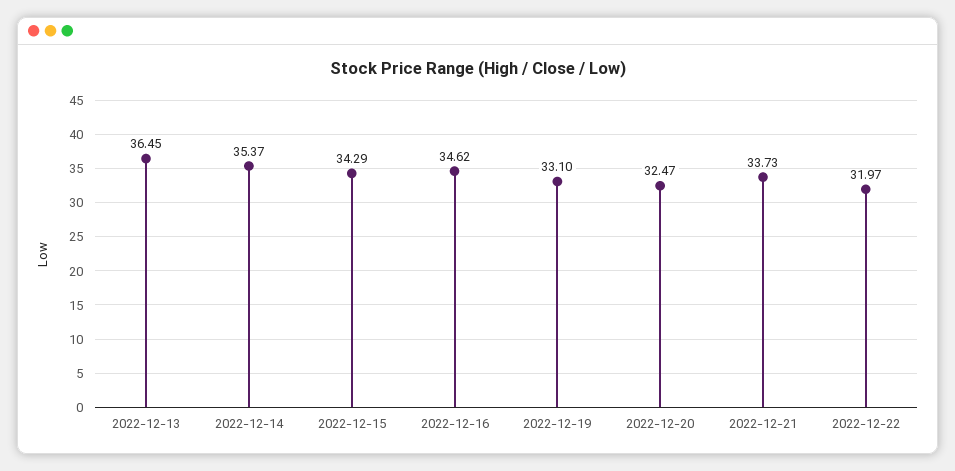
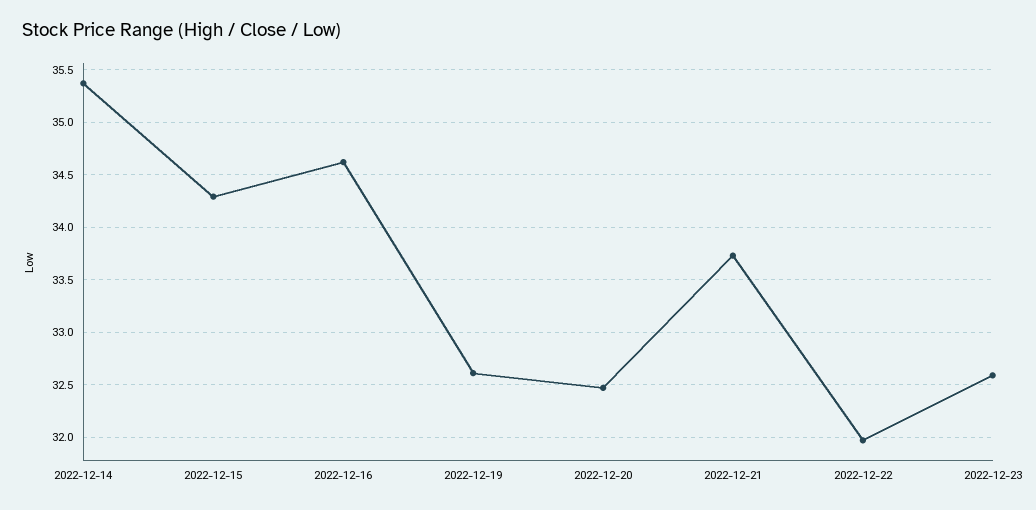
2022-12-13: 36.45 -> none
2022-12-19: 33.1 -> 32.6
2022-12-23: none -> 32.6

